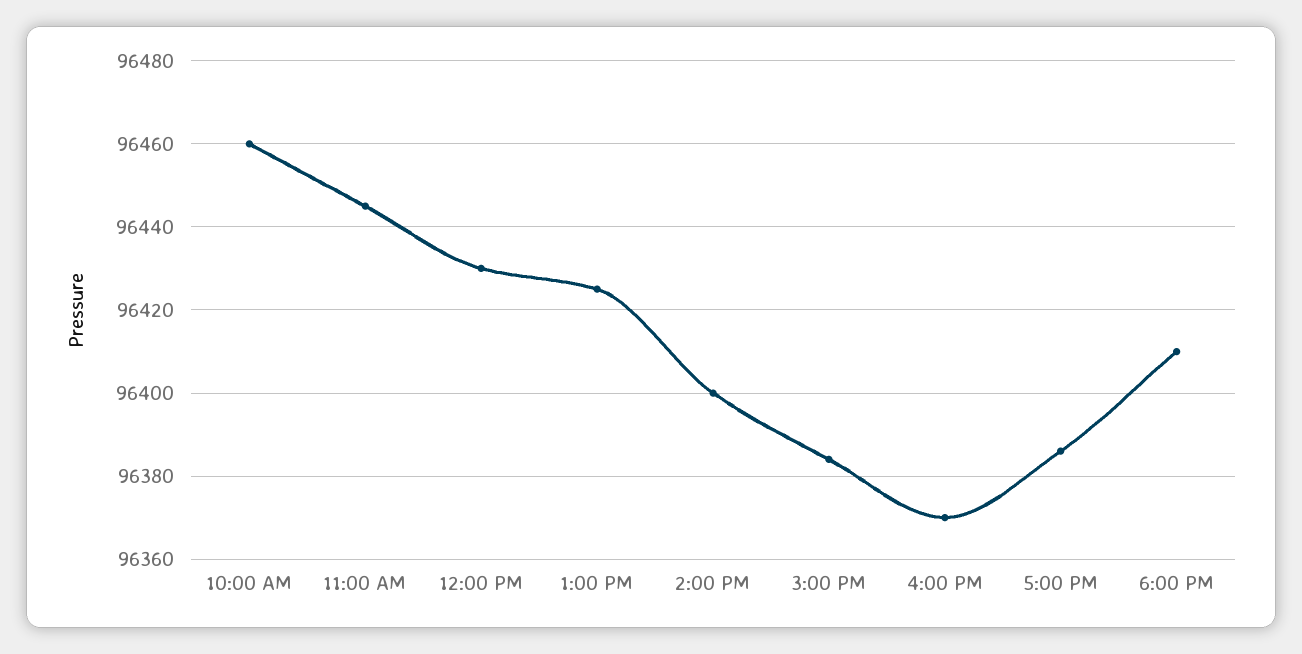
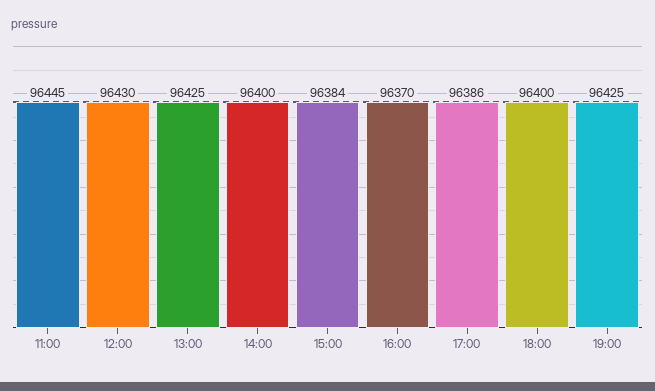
10:00 AM: 96460 -> none
6:00 PM: 96410 -> 96400
19:00: none -> 96425

